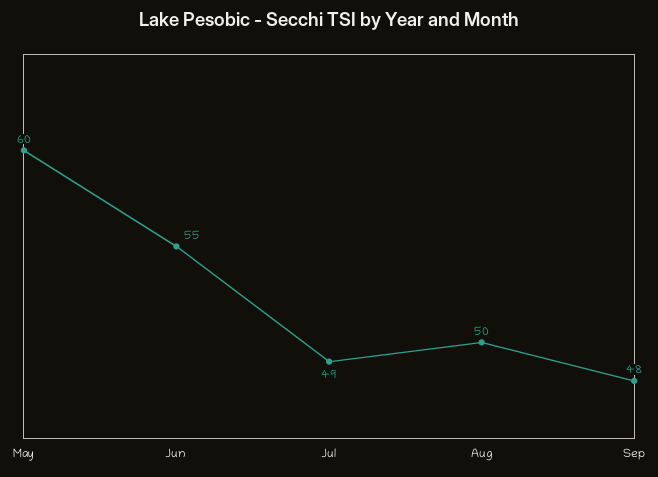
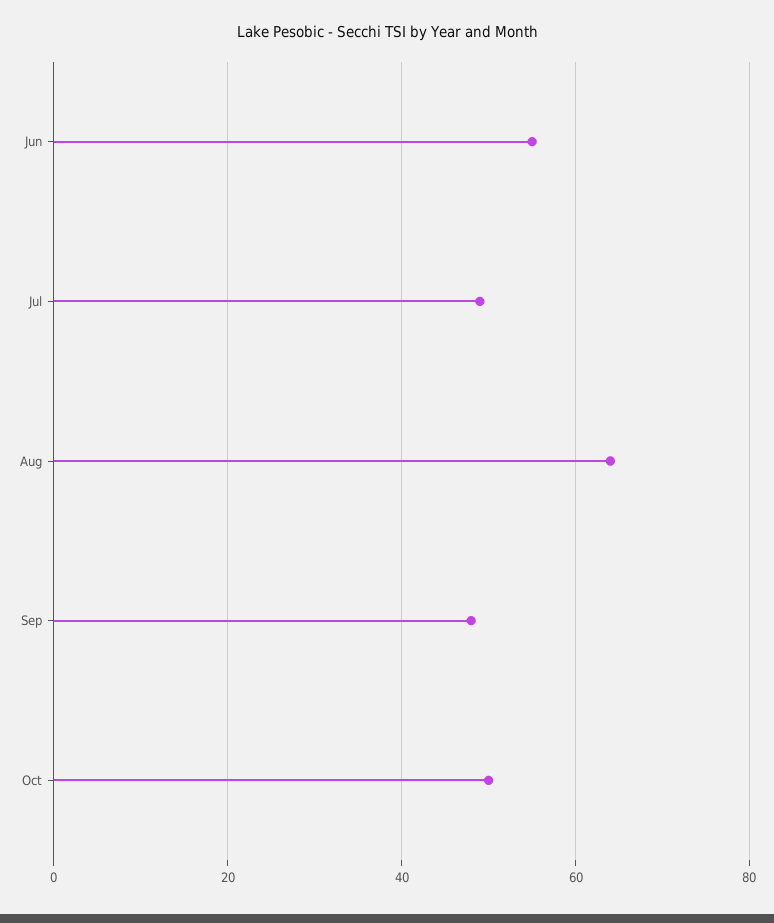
May: 60 -> none
Aug: 50 -> 65
Oct: none -> 50

